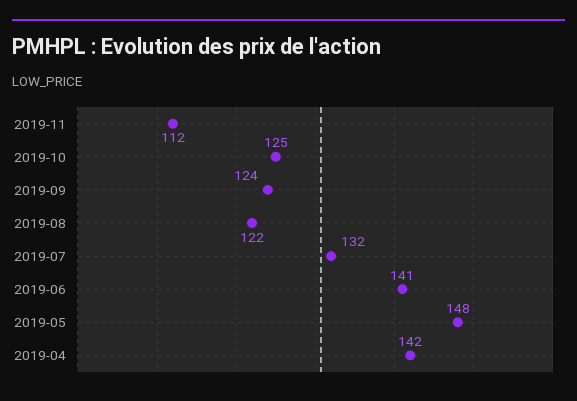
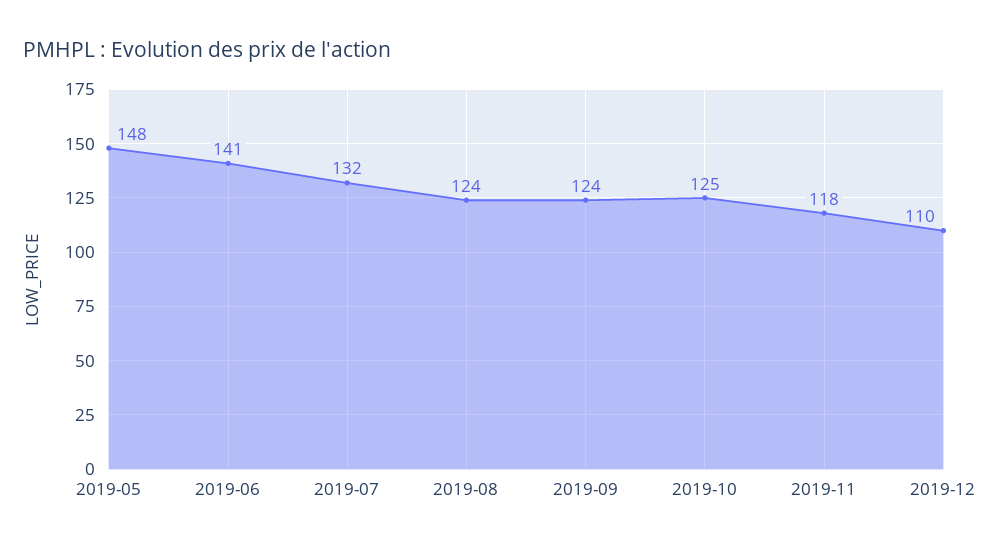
2019-11: 112 -> 118
2019-08: 122 -> 124
2019-04: 142 -> none
2019-12: none -> 110

